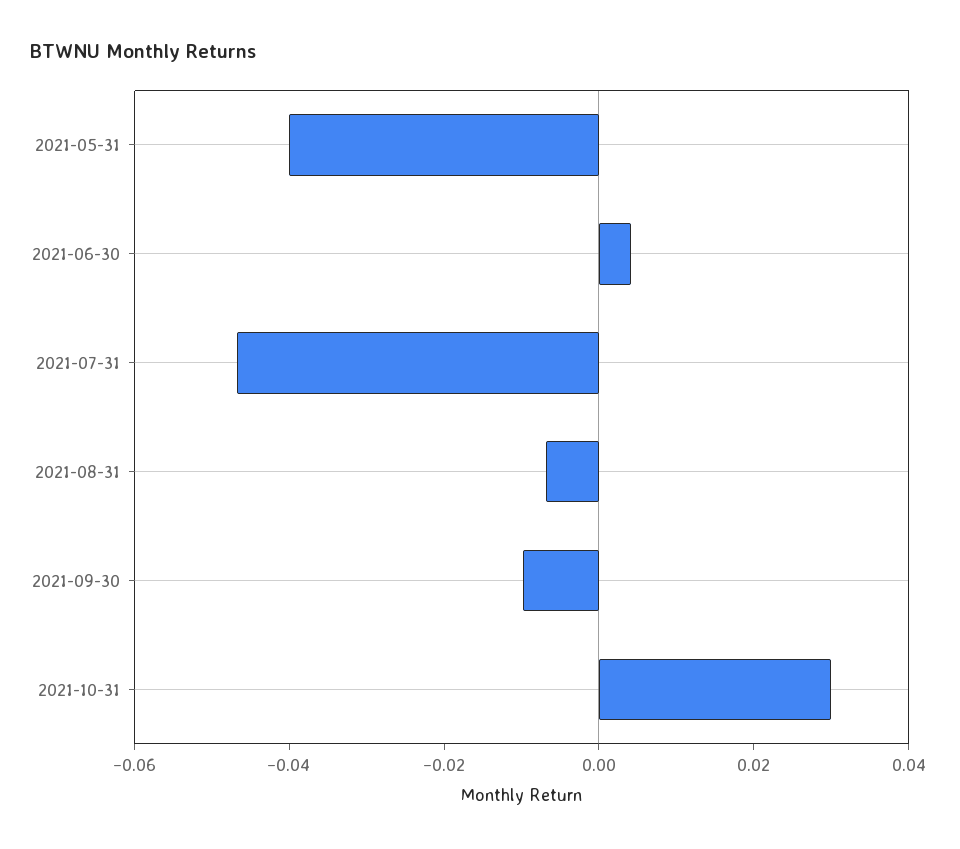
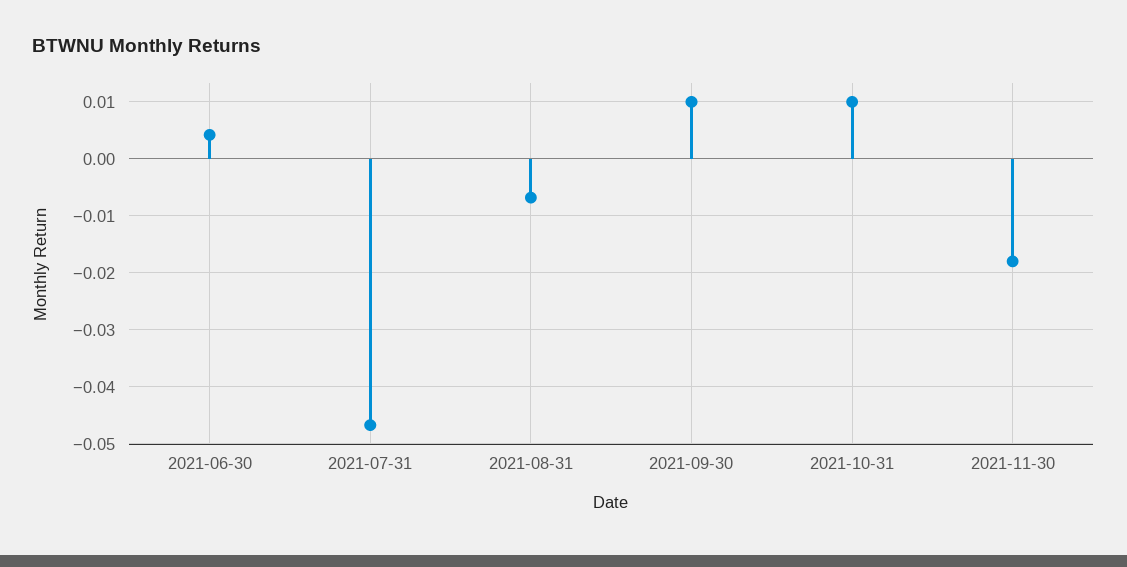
2021-05-31: -0.04 -> none
2021-09-30: -0.01 -> 0.01
2021-10-31: 0.03 -> 0.01
2021-11-30: none -> -0.018

